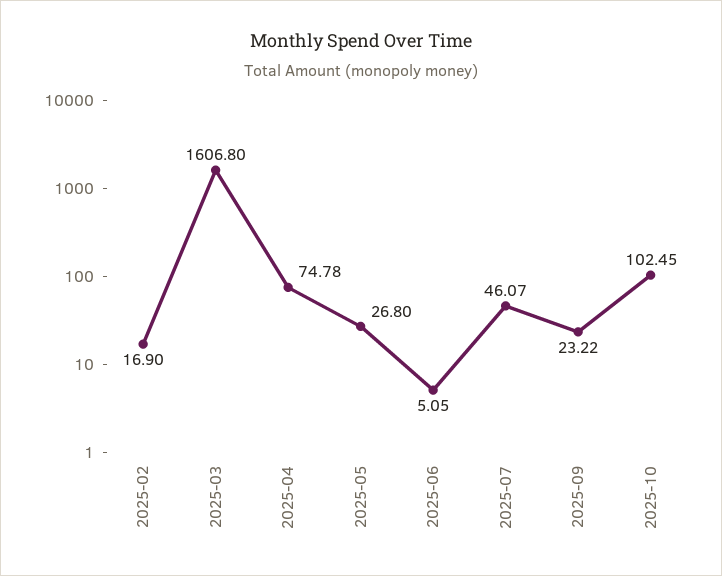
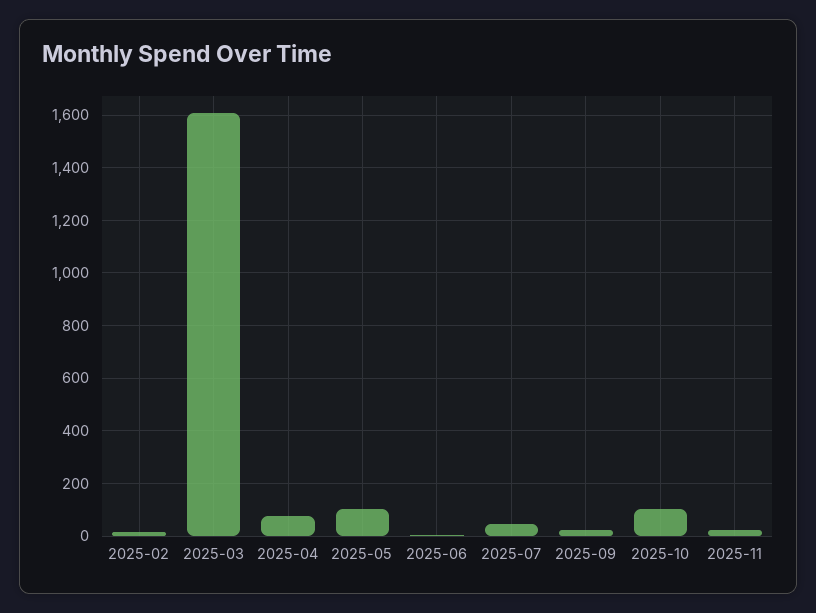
2025-05: 26.8 -> 100
2025-11: none -> 25

